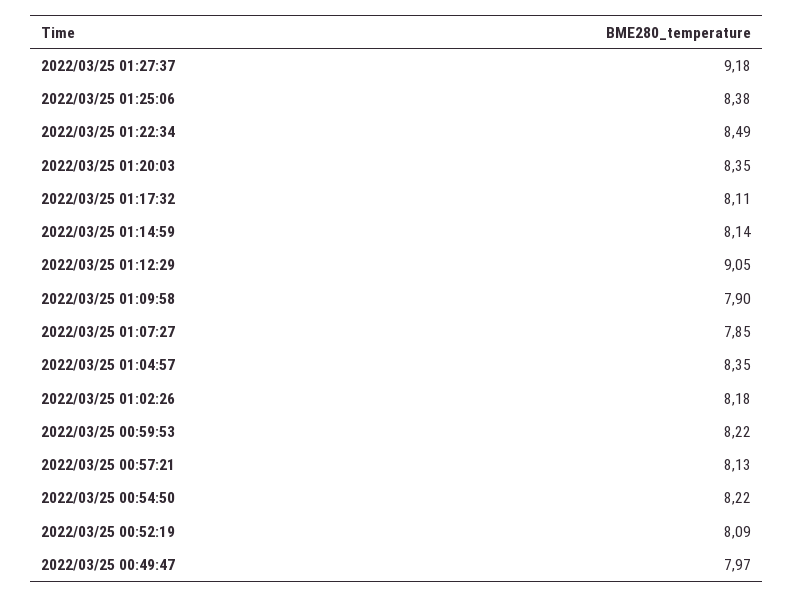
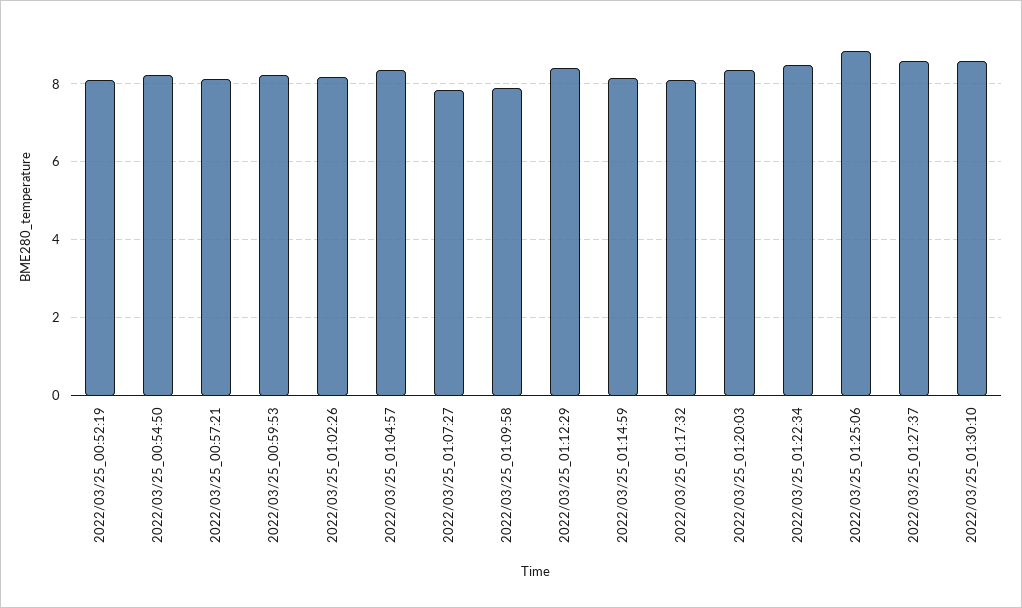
2022/03/25 01:27:37: 9.18 -> 8.6
2022/03/25 01:25:06: 8.38 -> 8.8
2022/03/25 01:12:29: 9.05 -> 8.4
2022/03/25 00:49:47: 7.97 -> none
2022/03/25_01:30:10: none -> 8.6

